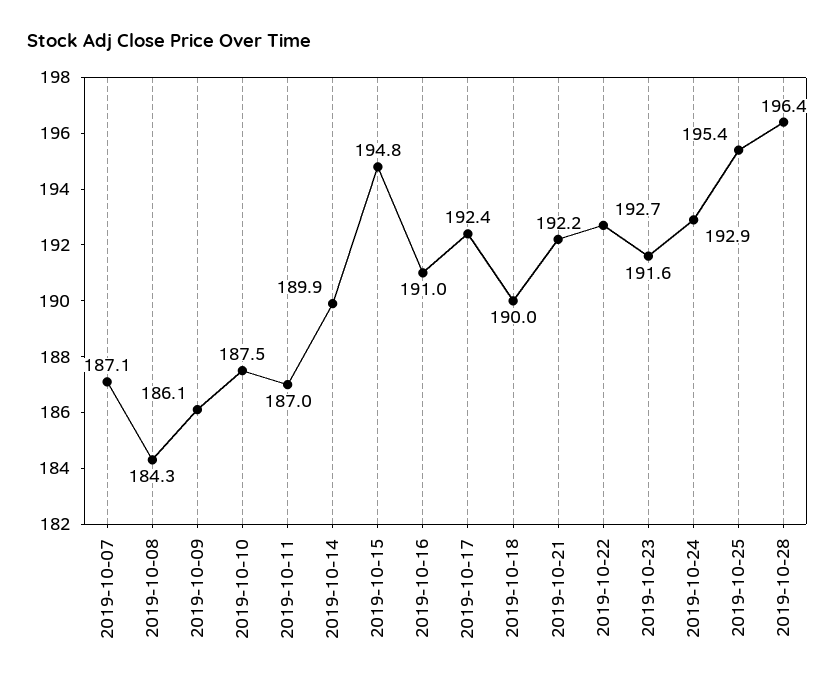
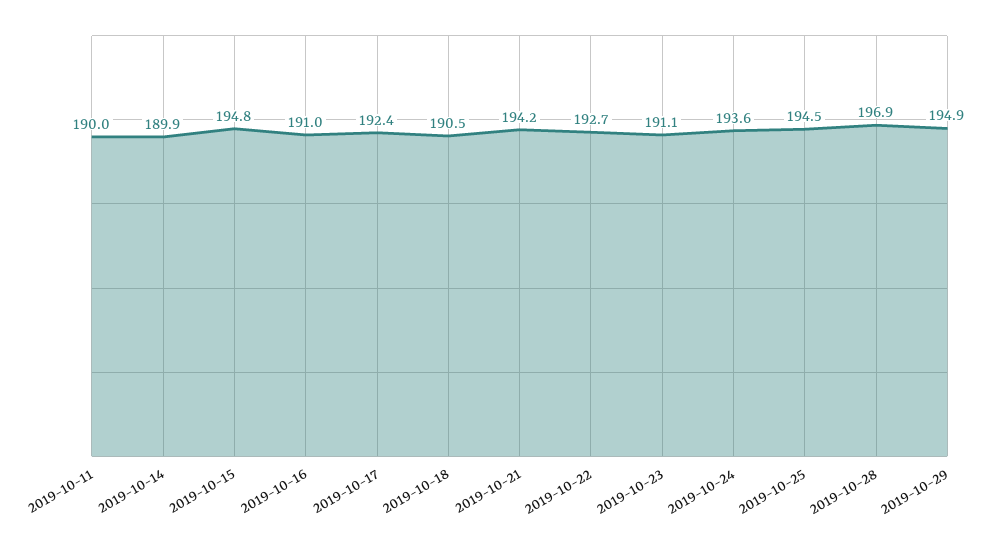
2019-10-07: 187.1 -> none
2019-10-08: 184.3 -> none
2019-10-09: 186.1 -> none
2019-10-10: 187.5 -> none
2019-10-11: 187 -> 190
2019-10-18: 190 -> 190.5
2019-10-21: 192.2 -> 194.2
2019-10-23: 191.6 -> 191.1
2019-10-24: 192.9 -> 193.6
2019-10-25: 195.4 -> 194.5
2019-10-28: 196.4 -> 196.9
2019-10-29: none -> 194.9

